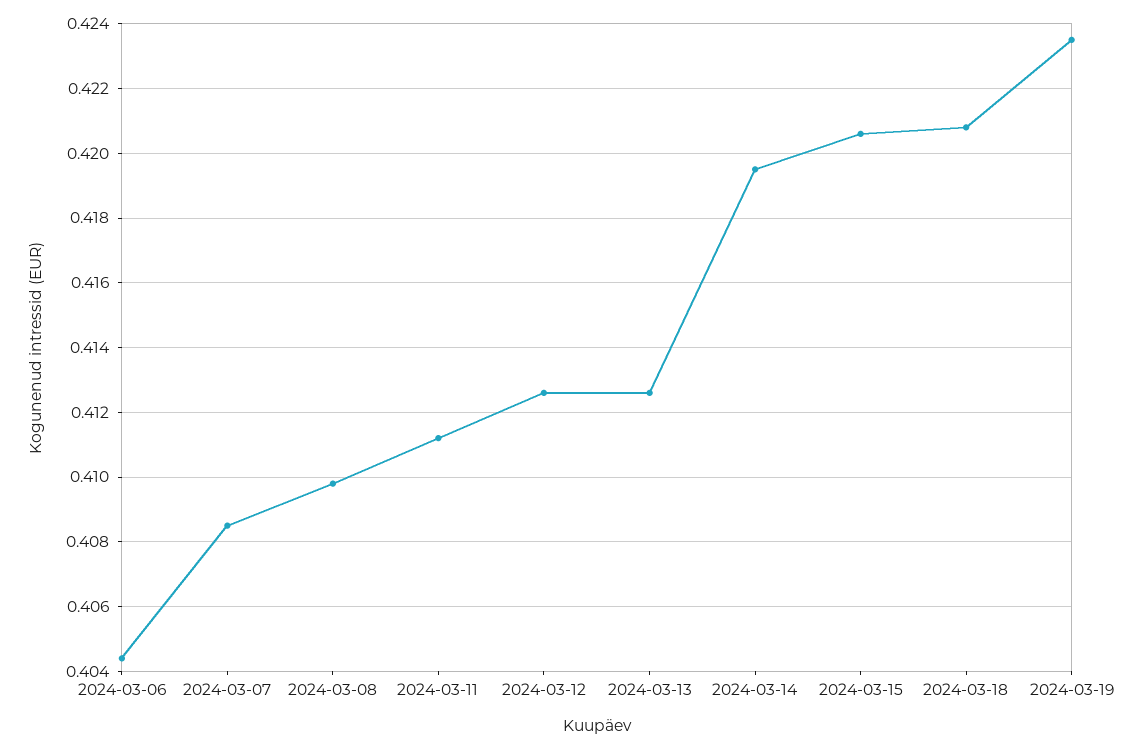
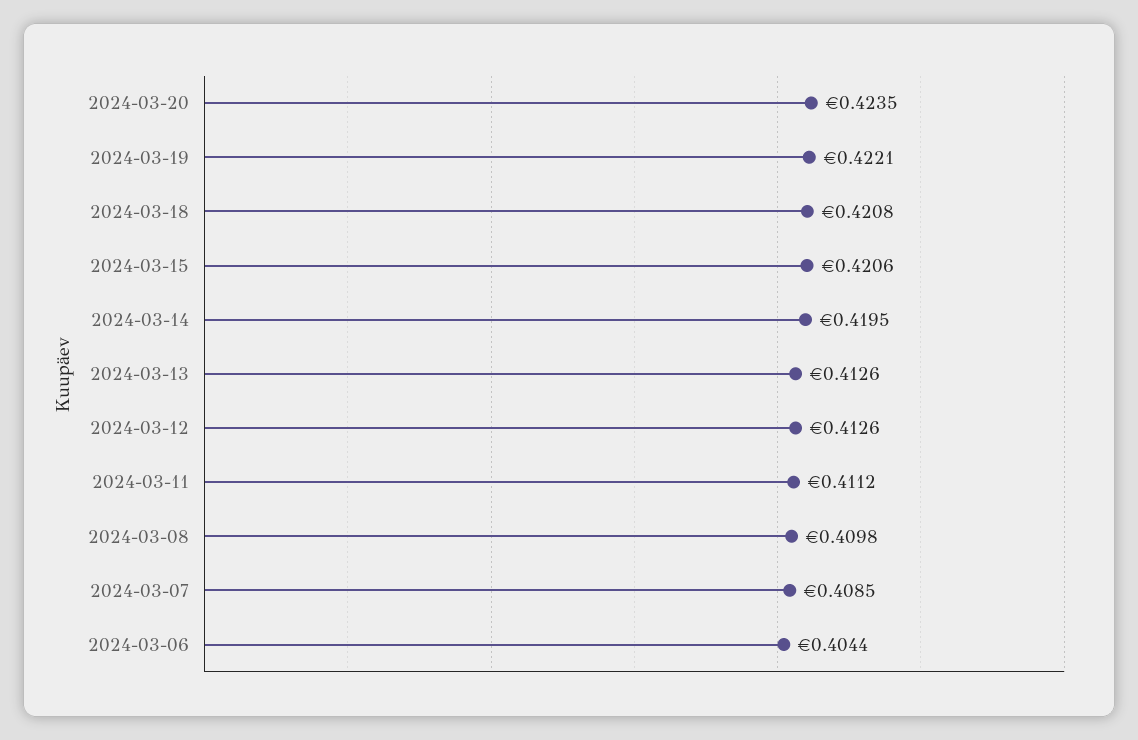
2024-03-19: 0.4235 -> 0.4221
2024-03-20: none -> 0.4235

